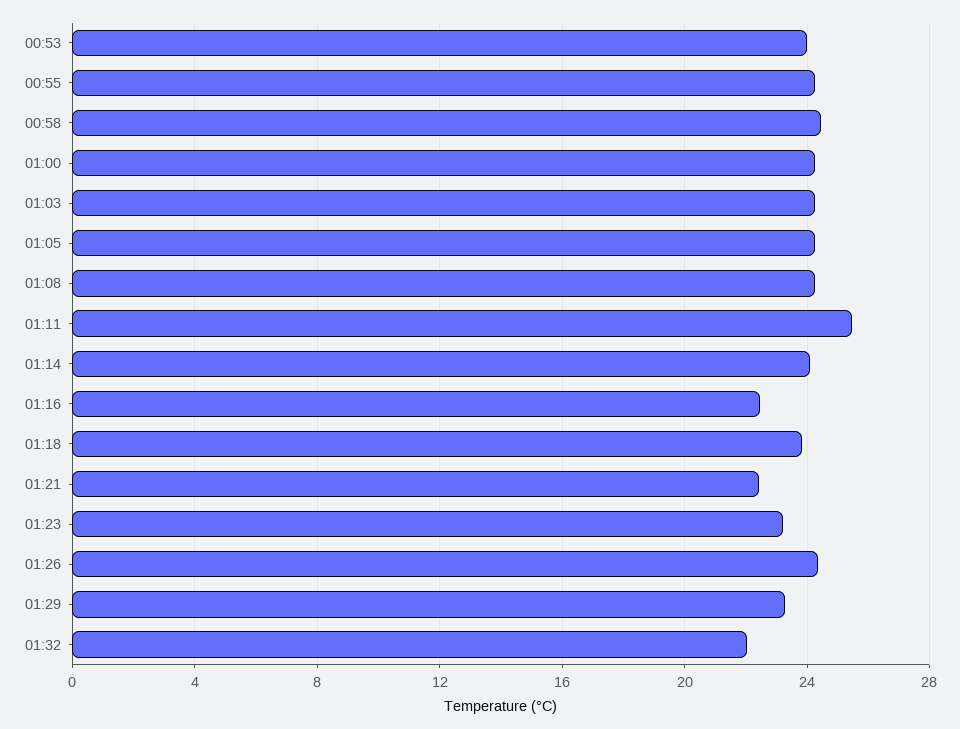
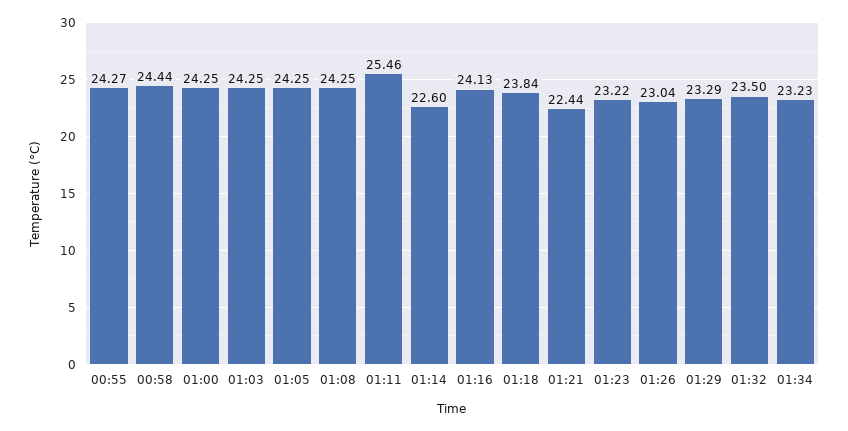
00:53: 24 -> none
01:14: 24 -> 22.6
01:16: 22.5 -> 24.13
01:26: 24.5 -> 23.04
01:32: 22 -> 23.5
01:34: none -> 23.23

